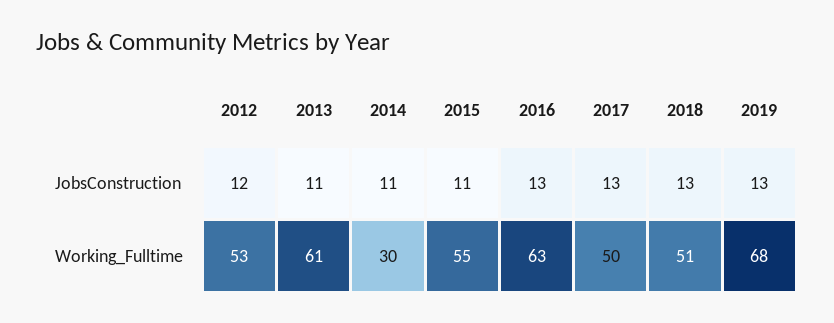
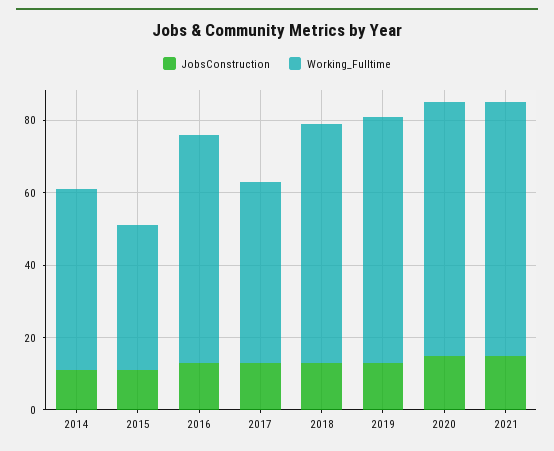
JobsConstruction, 2012: 12 -> none
JobsConstruction, 2013: 11 -> none
Working_Fulltime, 2012: 53 -> none
Working_Fulltime, 2013: 61 -> none
Working_Fulltime, 2014: 30 -> 50
Working_Fulltime, 2015: 55 -> 40
Working_Fulltime, 2018: 51 -> 65
JobsConstruction, 2020: none -> 15
Working_Fulltime, 2020: none -> 70
JobsConstruction, 2021: none -> 15
Working_Fulltime, 2021: none -> 70

